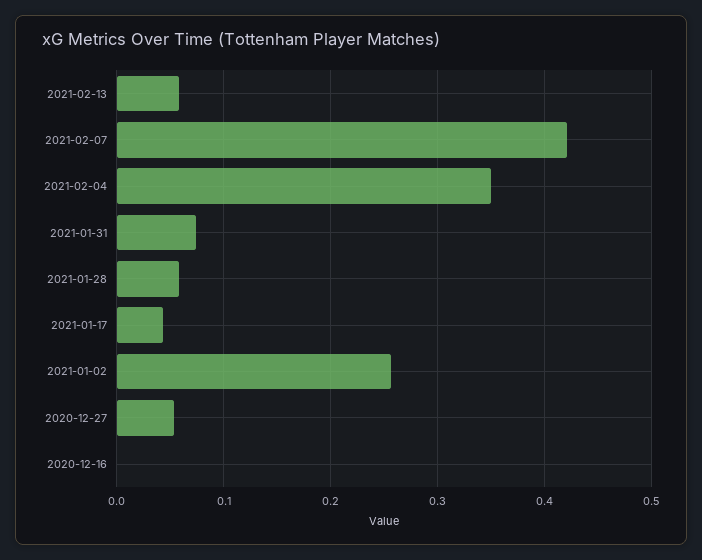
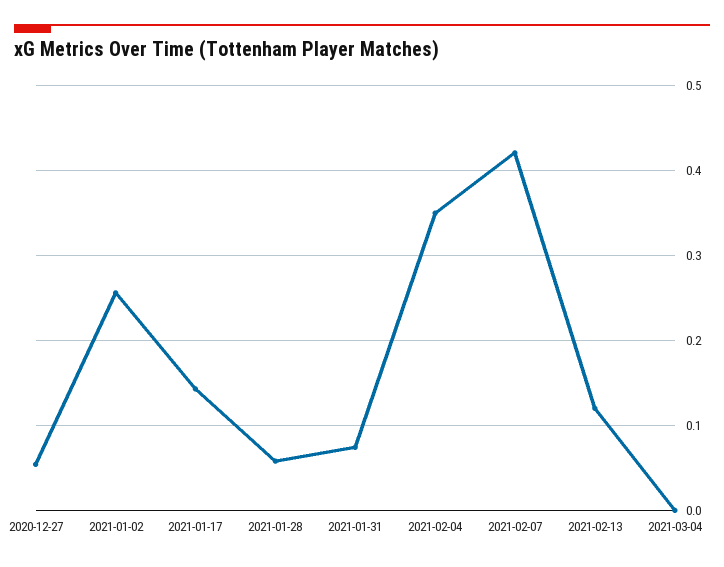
2021-02-13: 0.06 -> 0.12
2021-01-17: 0.04 -> 0.14
2020-12-16: 0 -> none
2021-03-04: none -> 0

